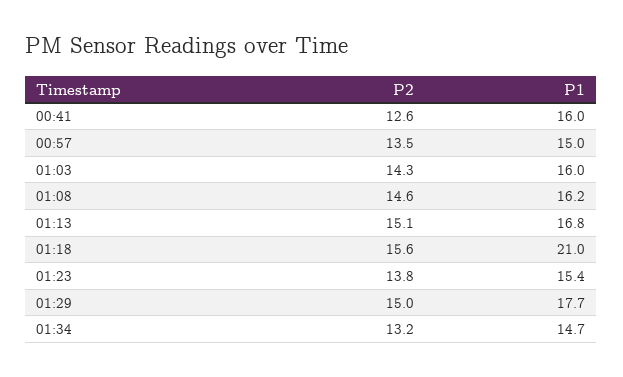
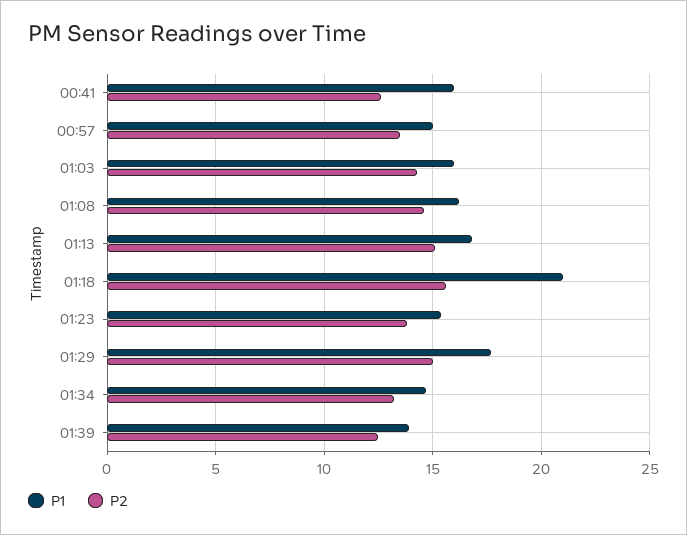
P1, 01:39: none -> 14
P2, 01:39: none -> 12.5

